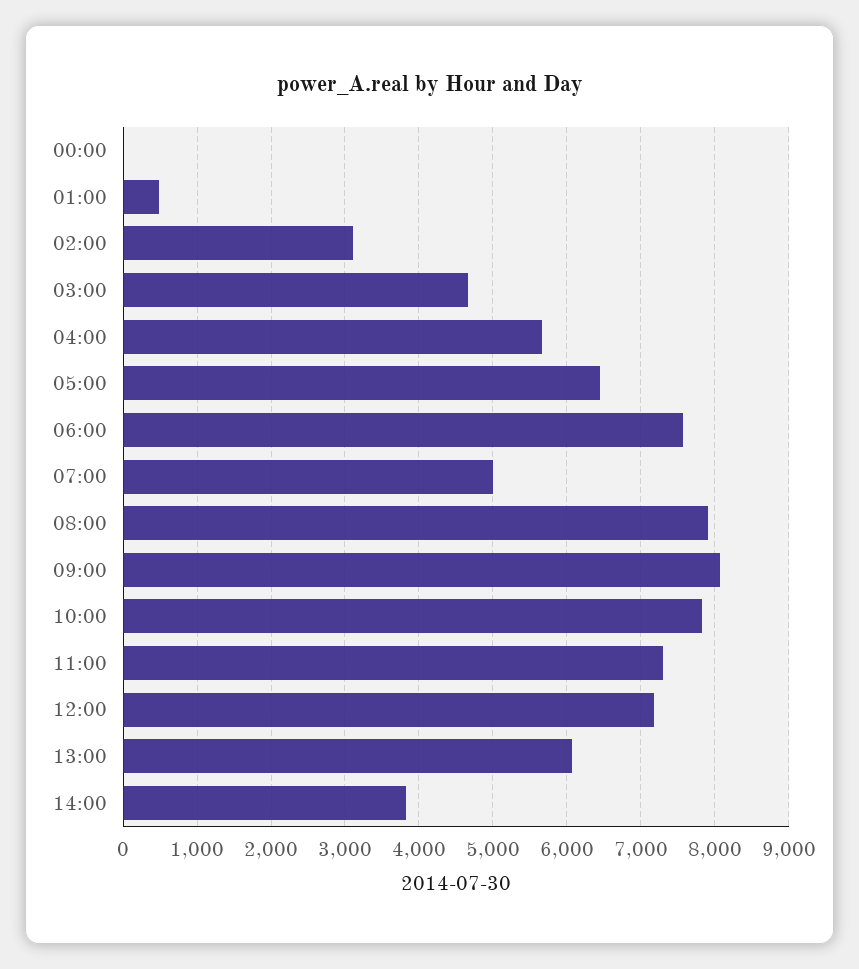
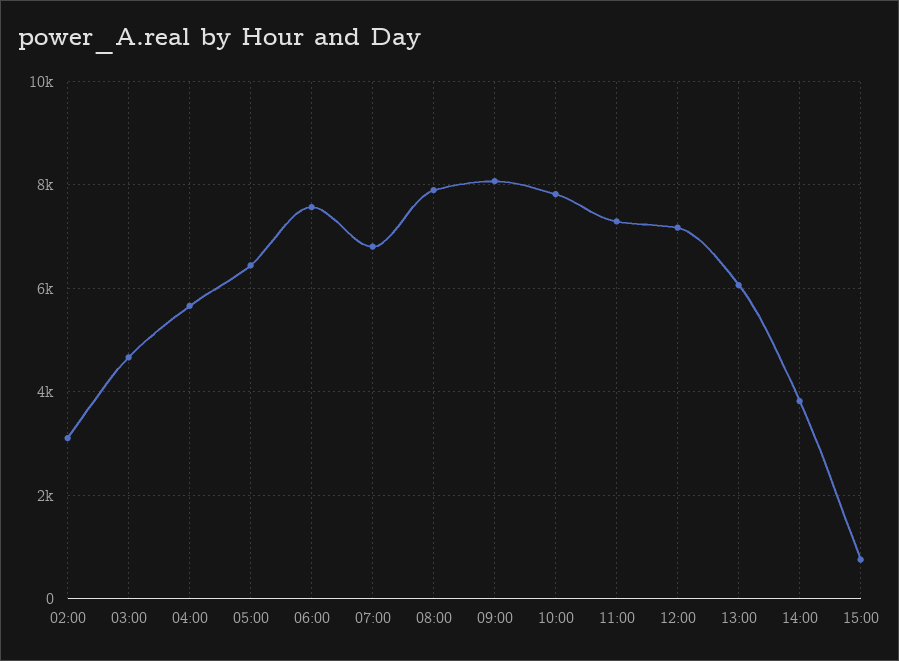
00:00: 0 -> none
01:00: 500 -> none
07:00: 5000 -> 6800
15:00: none -> 800

